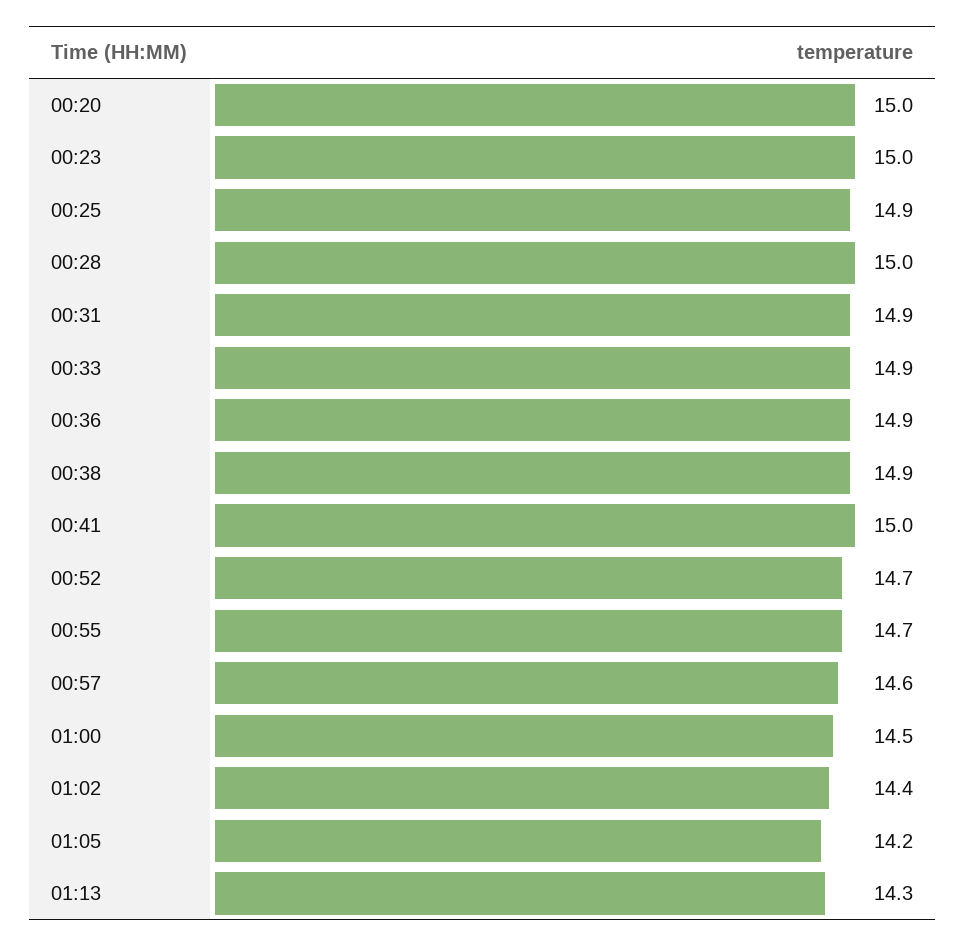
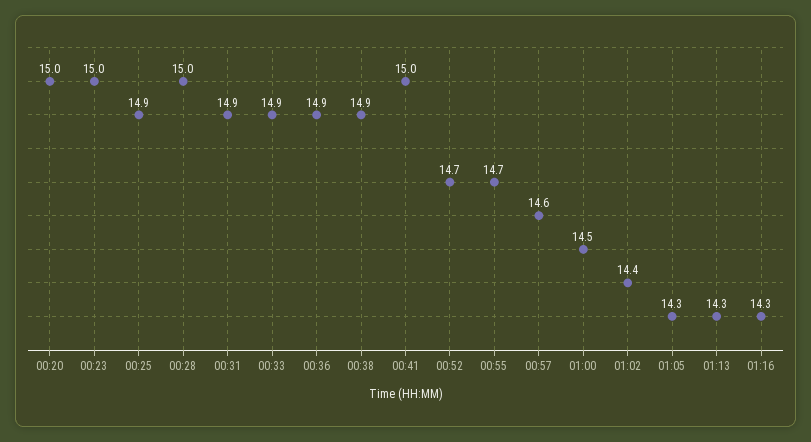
01:05: 14.2 -> 14.3
01:16: none -> 14.3

